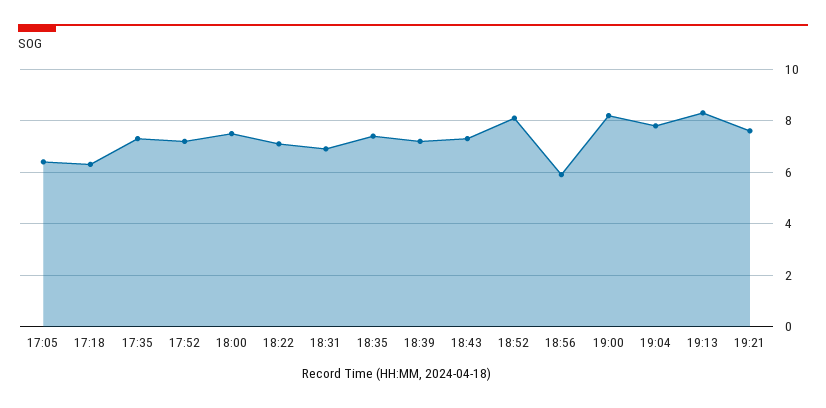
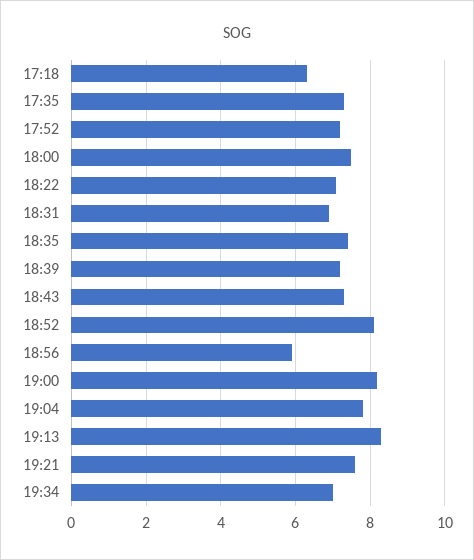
17:05: 6.5 -> none
19:34: none -> 7

